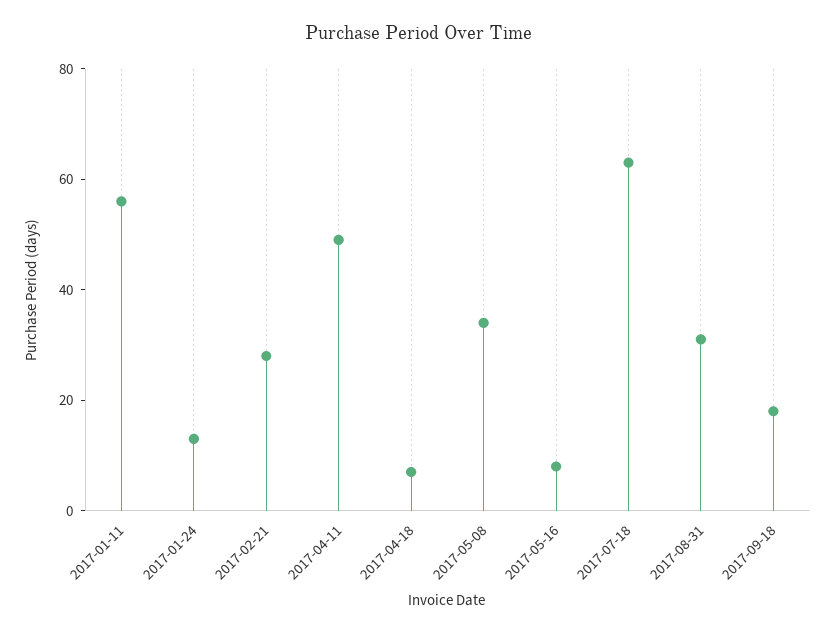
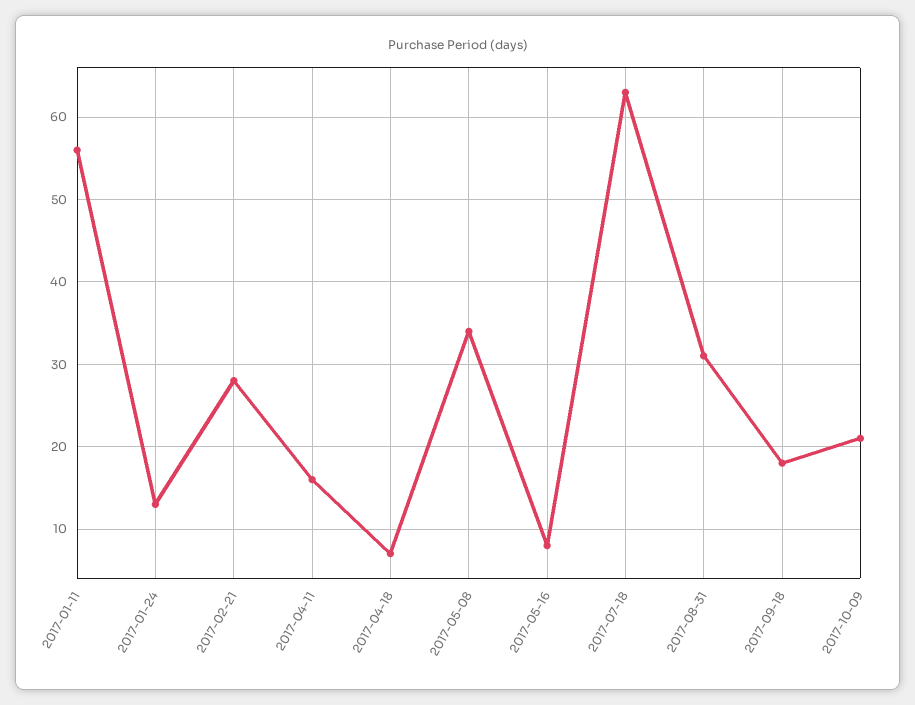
2017-04-11: 50 -> 16
2017-10-09: none -> 21

